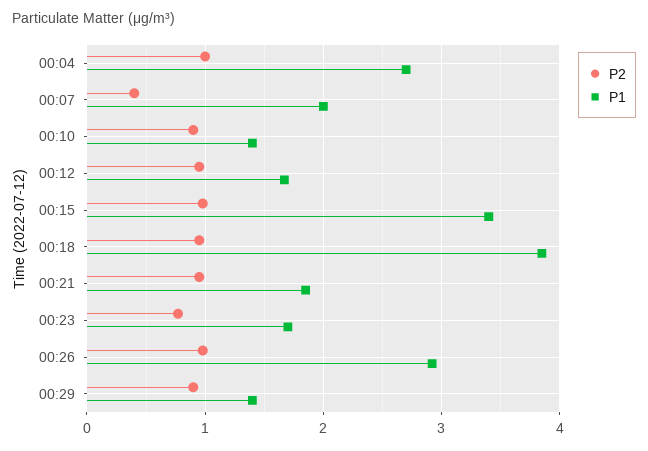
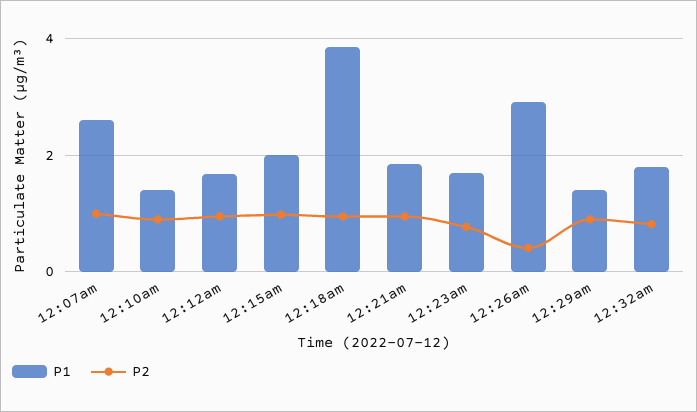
P2, 00:04: 1 -> none
P1, 00:04: 2.7 -> none
P2, 00:07: 0.4 -> 1
P1, 00:07: 2 -> 2.6
P1, 00:15: 3.4 -> 2
P2, 00:26: 1 -> 0.4
P1, 12:32am: none -> 1.8
P2, 12:32am: none -> 0.8

